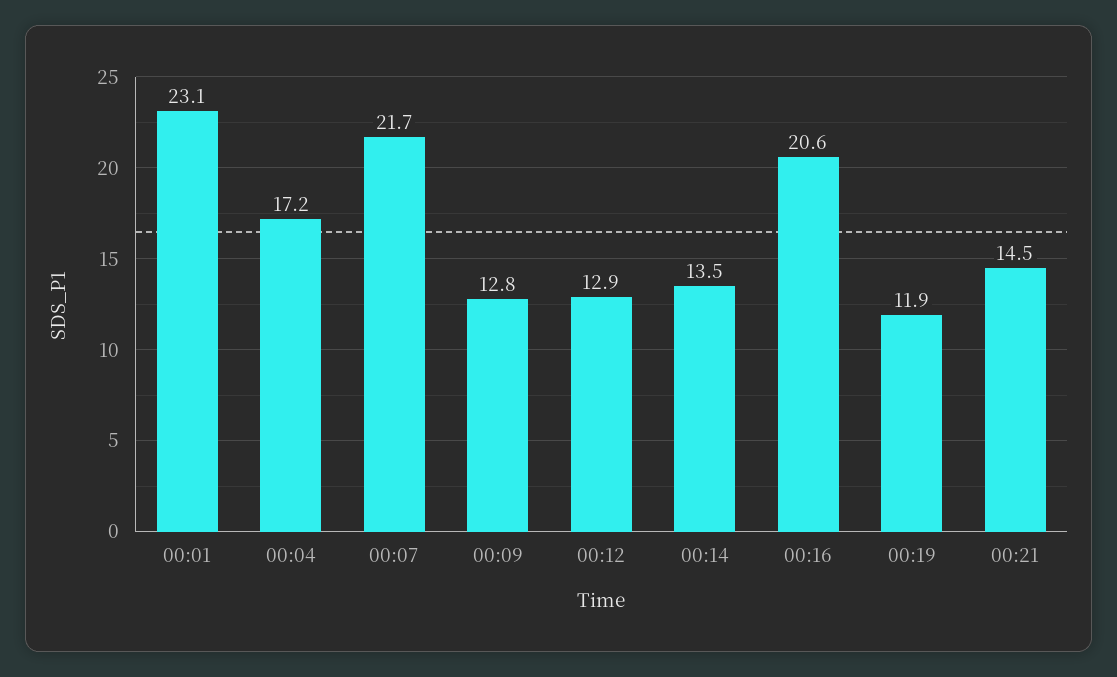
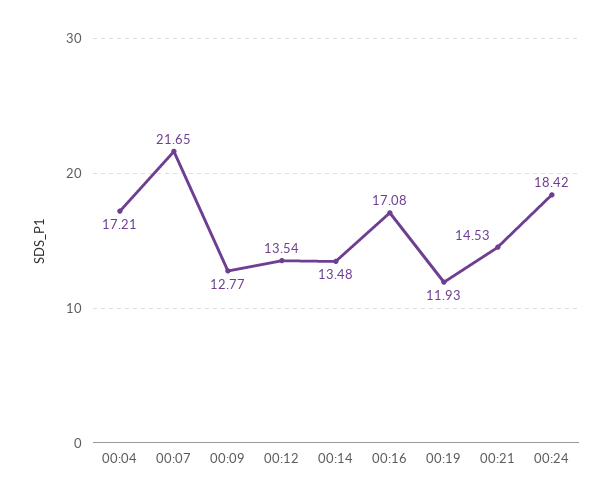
00:01: 23.1 -> none
00:12: 12.9 -> 13.54
00:16: 20.6 -> 17.08
00:24: none -> 18.42

